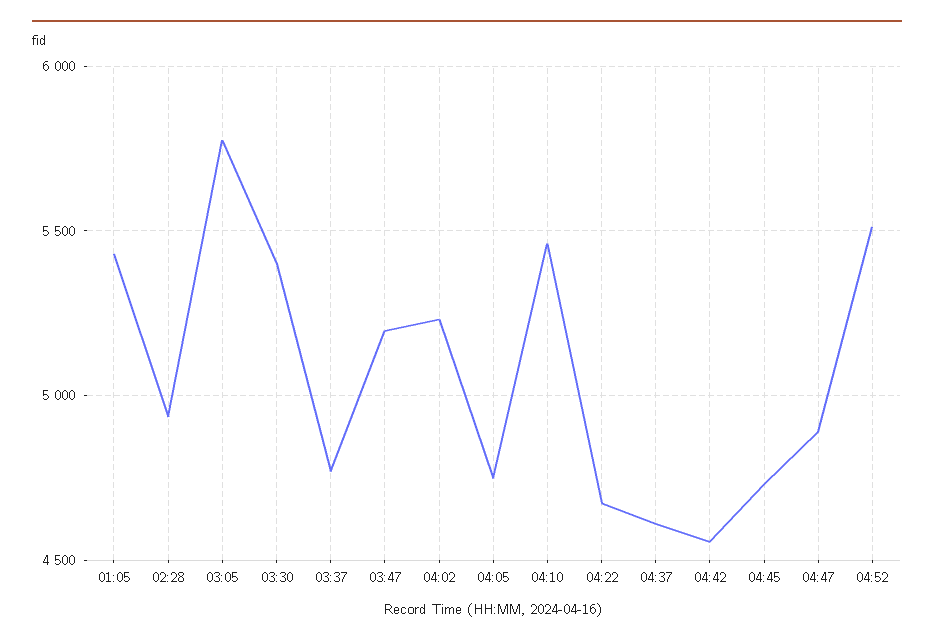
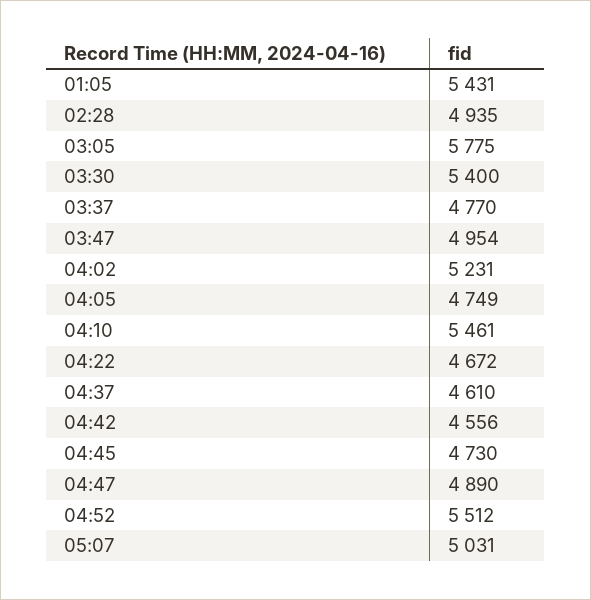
03:47: 5200 -> 4954
05:07: none -> 5031

